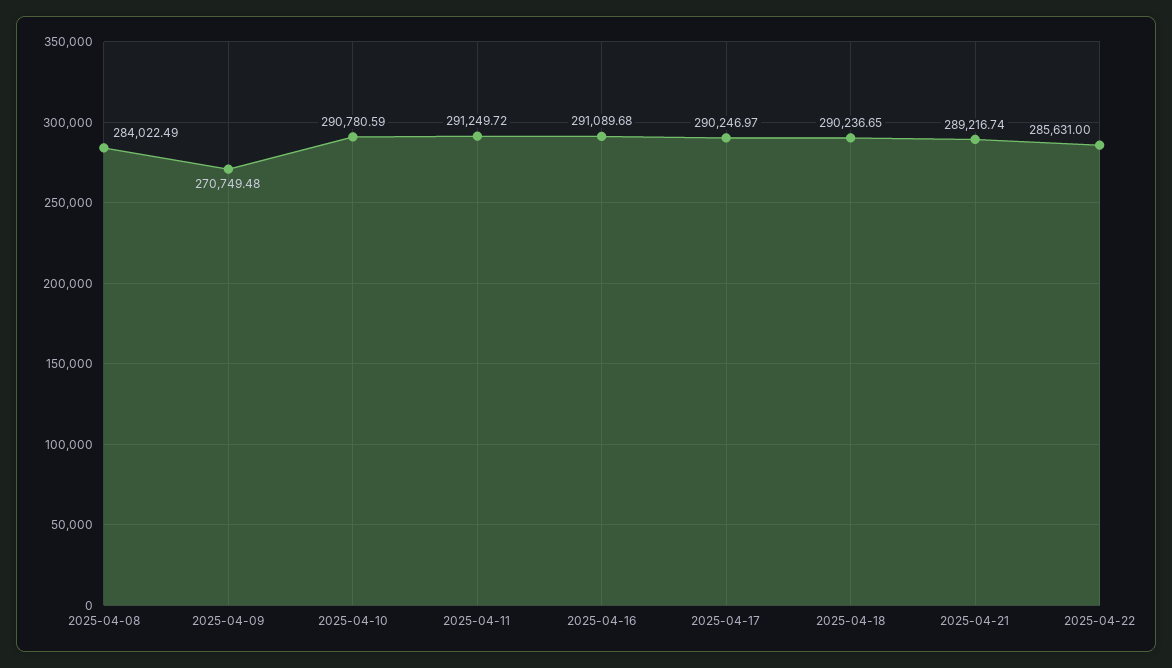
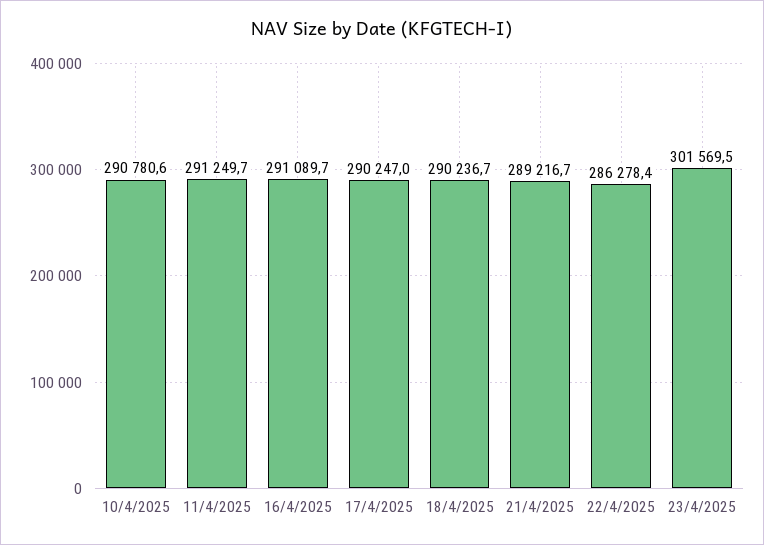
2025-04-08: 284022.49 -> none
2025-04-09: 270749.48 -> none
2025-04-22: 285631 -> 286278.4
23/4/2025: none -> 301569.5

